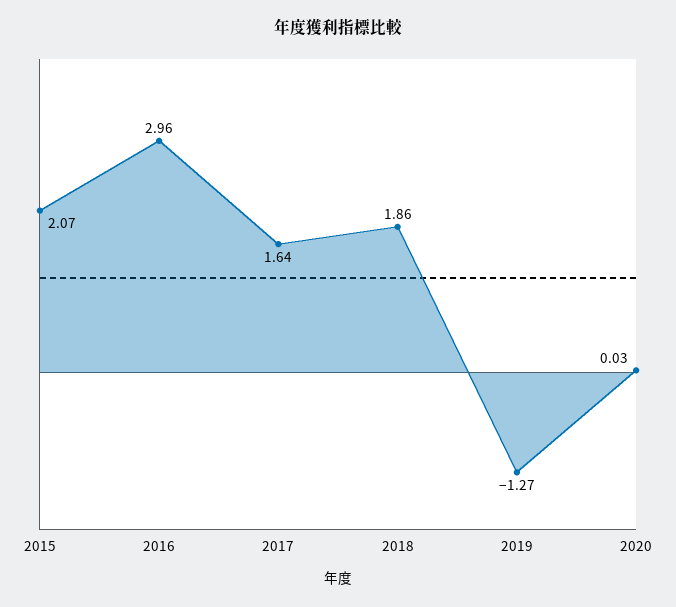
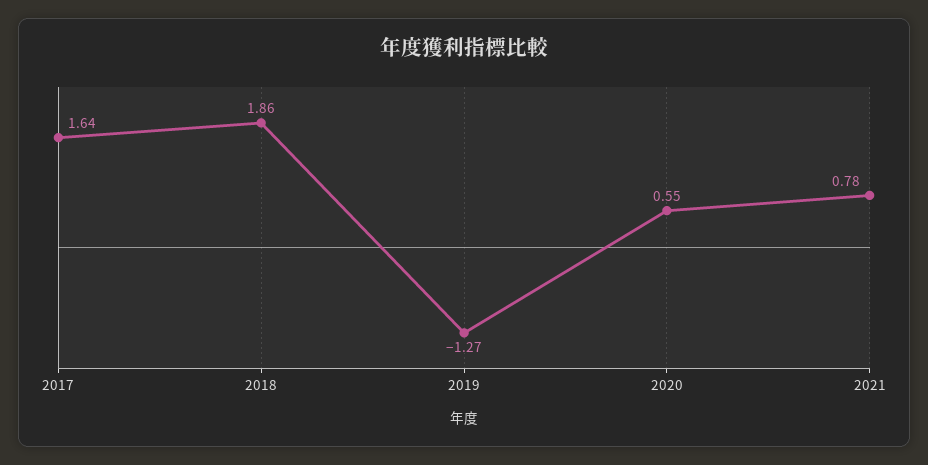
2015: 2.07 -> none
2016: 2.96 -> none
2020: 0.03 -> 0.55
2021: none -> 0.78

